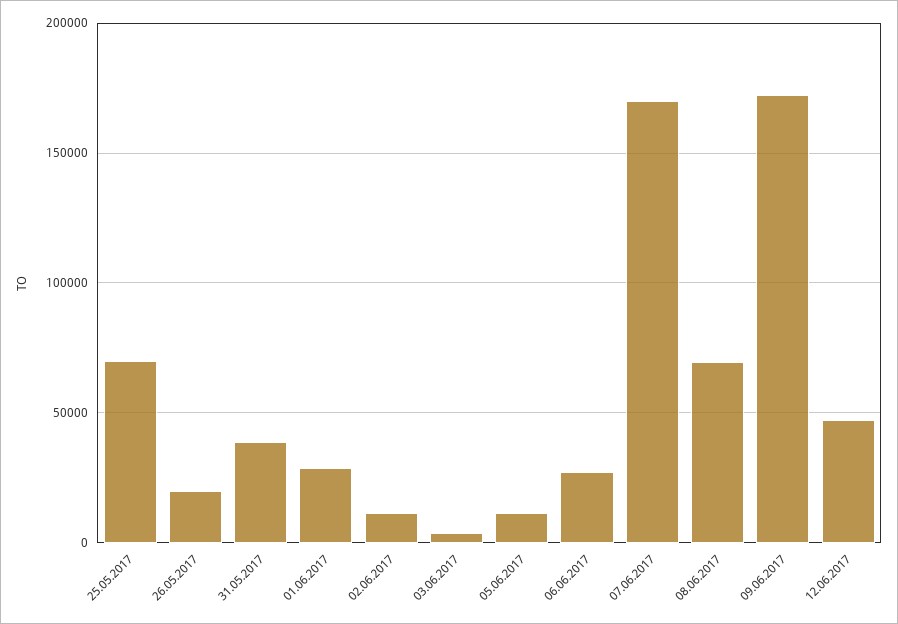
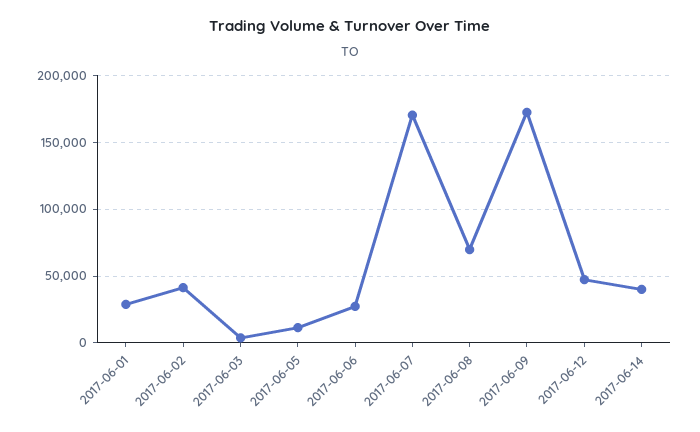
25.05.2017: 70000 -> none
26.05.2017: 20000 -> none
31.05.2017: 40000 -> none
02.06.2017: 10000 -> 40000
2017-06-14: none -> 40000

